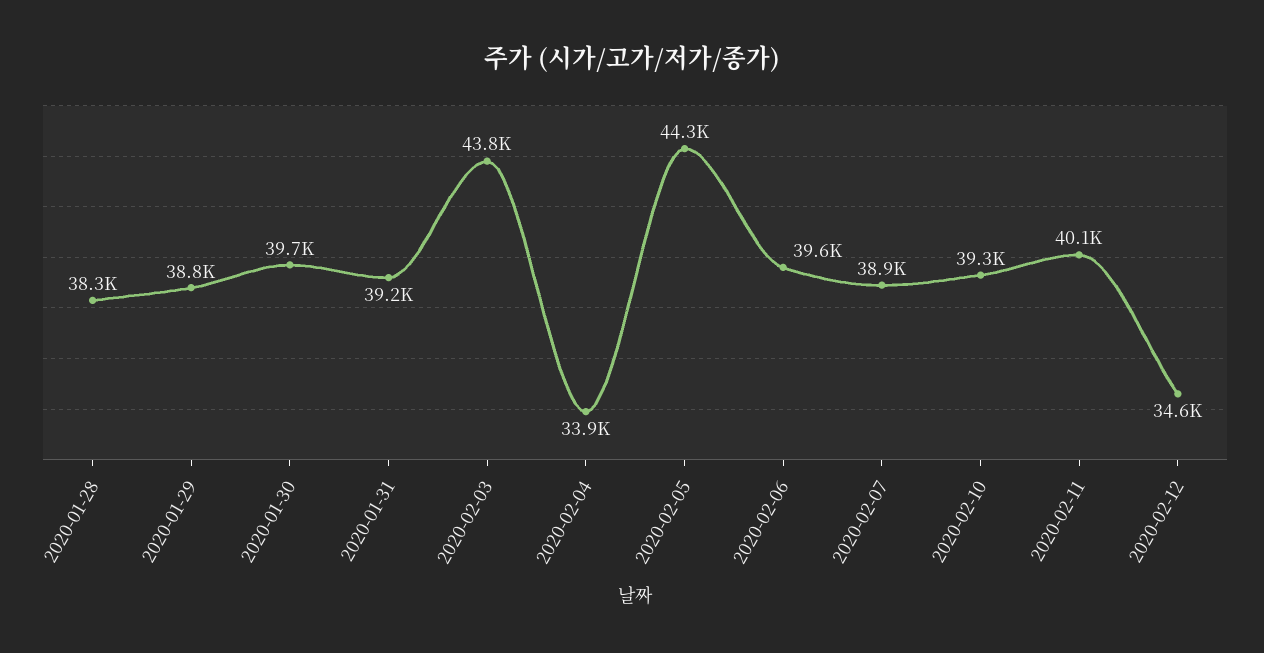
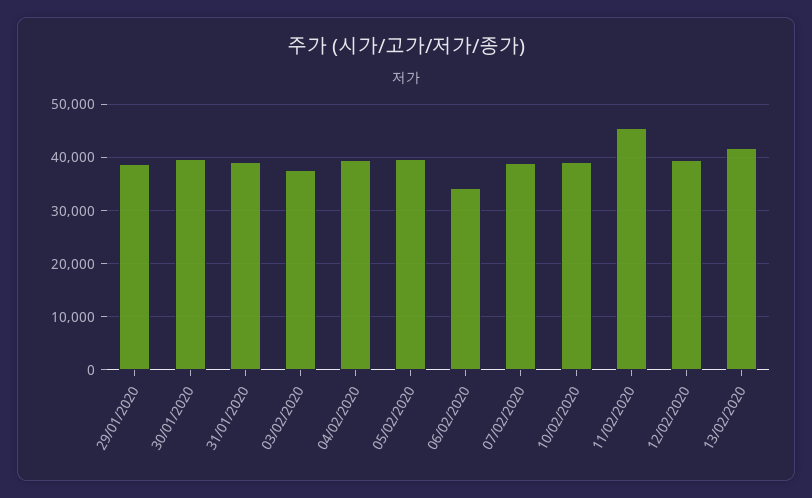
2020-01-28: 38300 -> none
2020-02-03: 43800 -> 38000
2020-02-04: 33900 -> 40000
2020-02-05: 44300 -> 40000
2020-02-06: 39600 -> 34000
2020-02-11: 40100 -> 46000
2020-02-12: 34600 -> 40000
13/02/2020: none -> 42000

